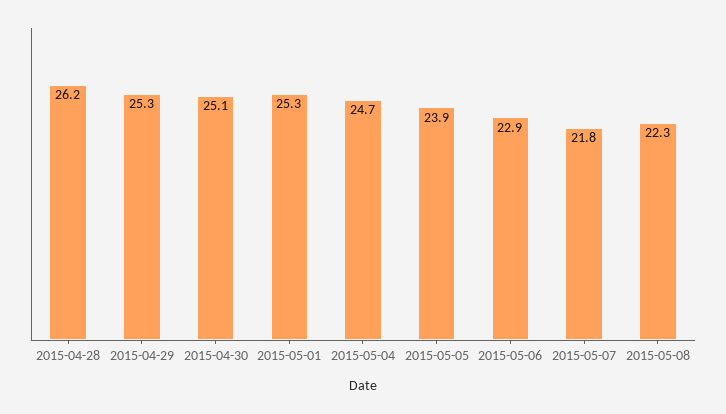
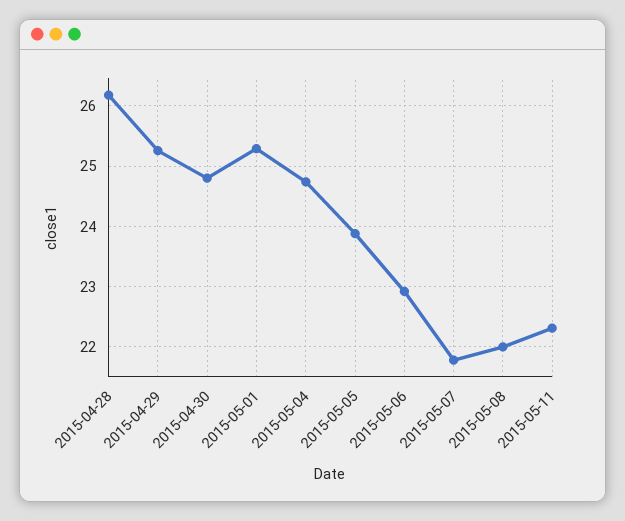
2015-04-30: 25.1 -> 24.8
2015-05-08: 22.3 -> 22
2015-05-11: none -> 22.3

